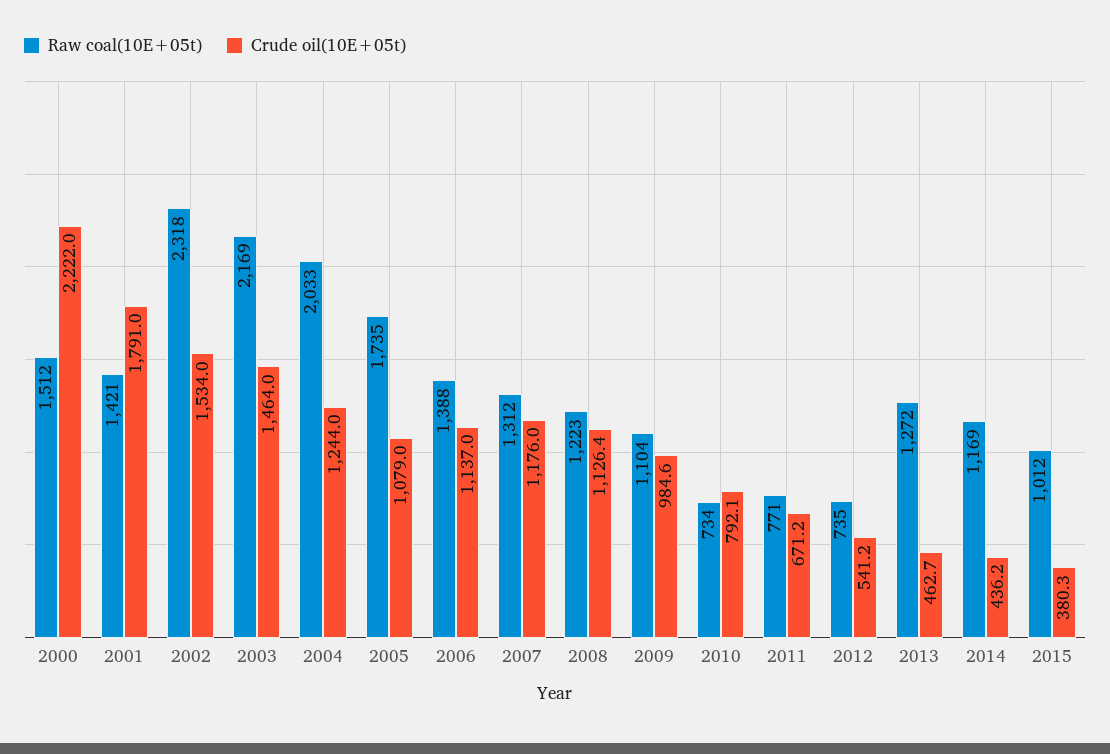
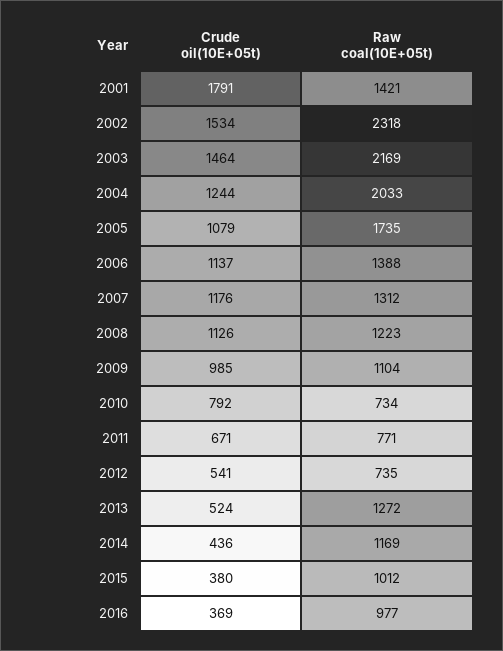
Raw coal(10E+05t), 2000: 1512 -> none
Crude oil(10E+05t), 2000: 2222 -> none
Crude oil(10E+05t), 2013: 462.7 -> 524
Crude oil(10E+05t), 2016: none -> 369
Raw coal(10E+05t), 2016: none -> 977

